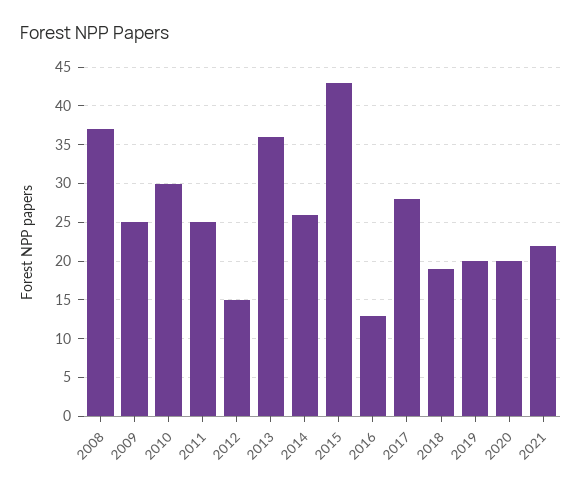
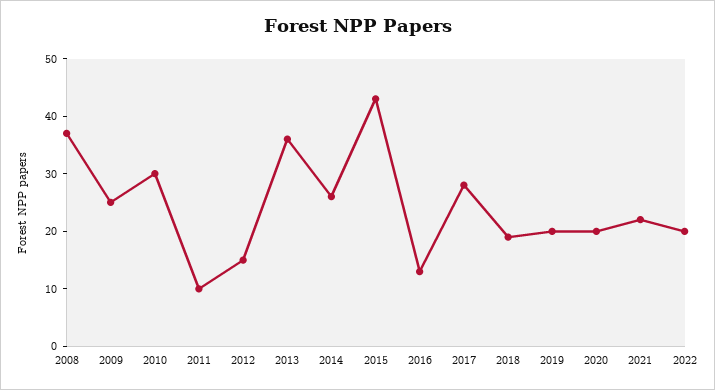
2011: 25 -> 10
2022: none -> 20

